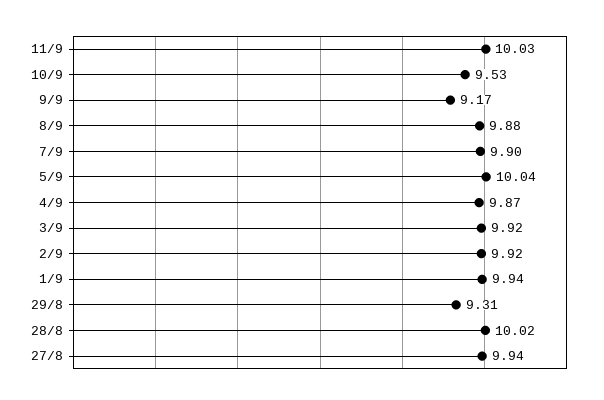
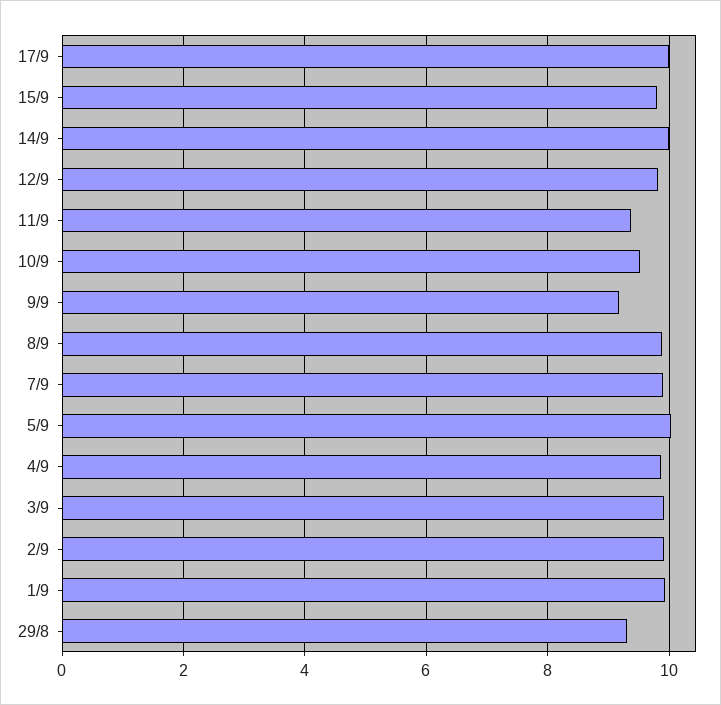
11/9: 10.03 -> 9.4
28/8: 10.02 -> none
27/8: 9.94 -> none
17/9: none -> 10
15/9: none -> 9.8
14/9: none -> 10
12/9: none -> 9.8

